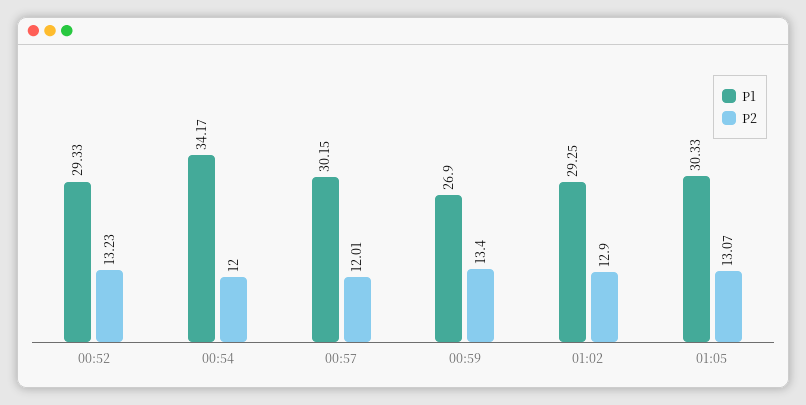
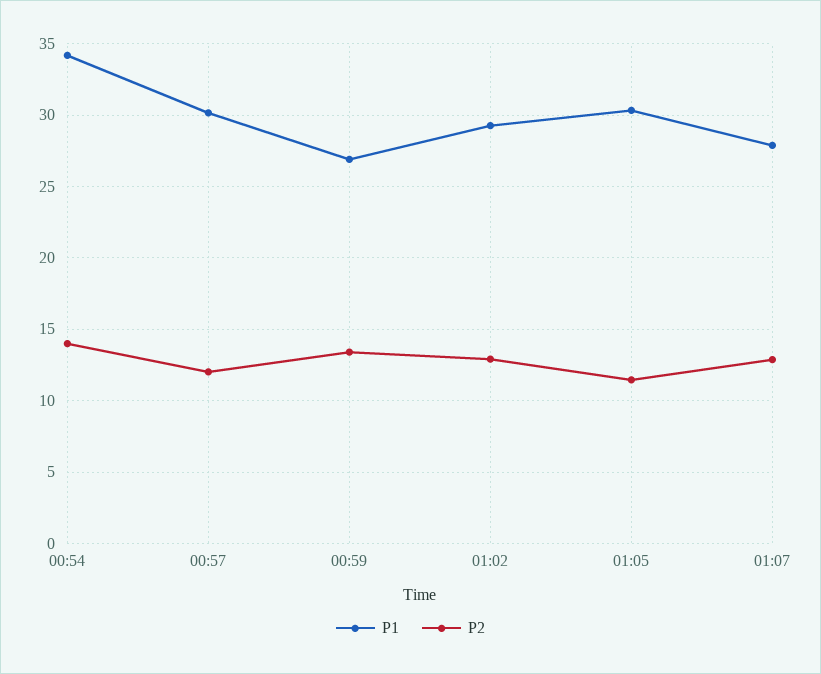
P1, 00:52: 29.33 -> none
P2, 00:52: 13.23 -> none
P2, 00:54: 12 -> 14
P2, 01:05: 13.07 -> 11.5
P1, 01:07: none -> 28
P2, 01:07: none -> 13

